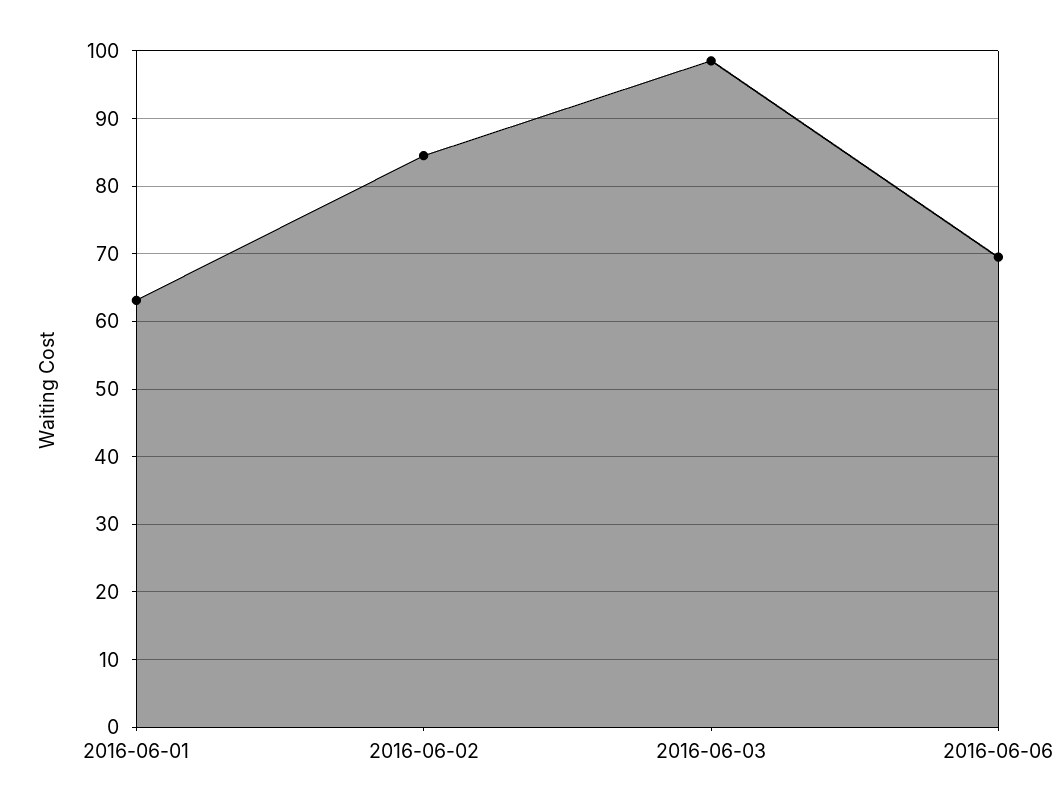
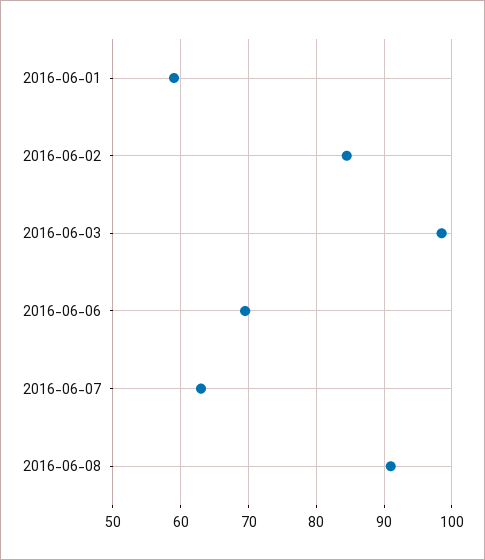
2016-06-01: 63 -> 59
2016-06-07: none -> 63
2016-06-08: none -> 91

